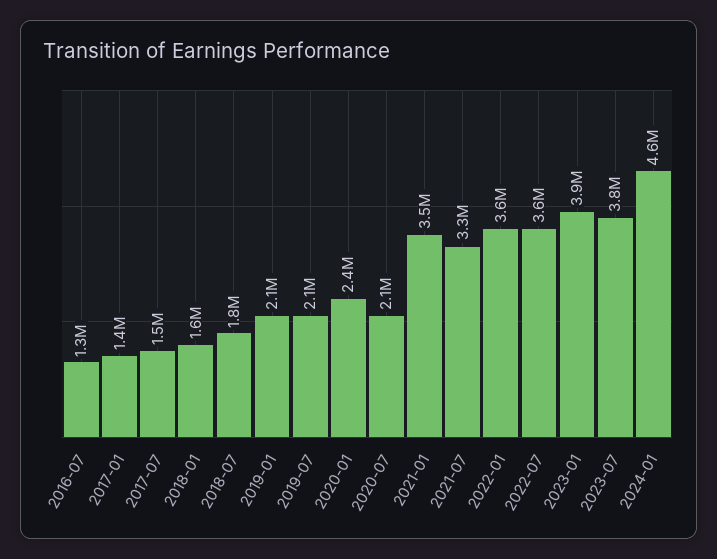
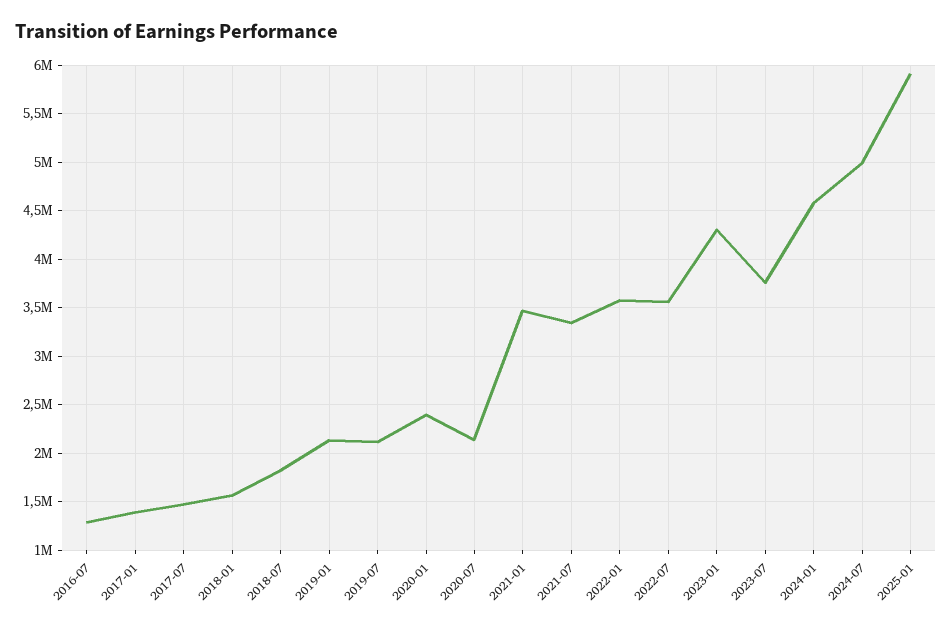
2023-01: 3900000 -> 4300000
2024-07: none -> 5000000
2025-01: none -> 5900000

